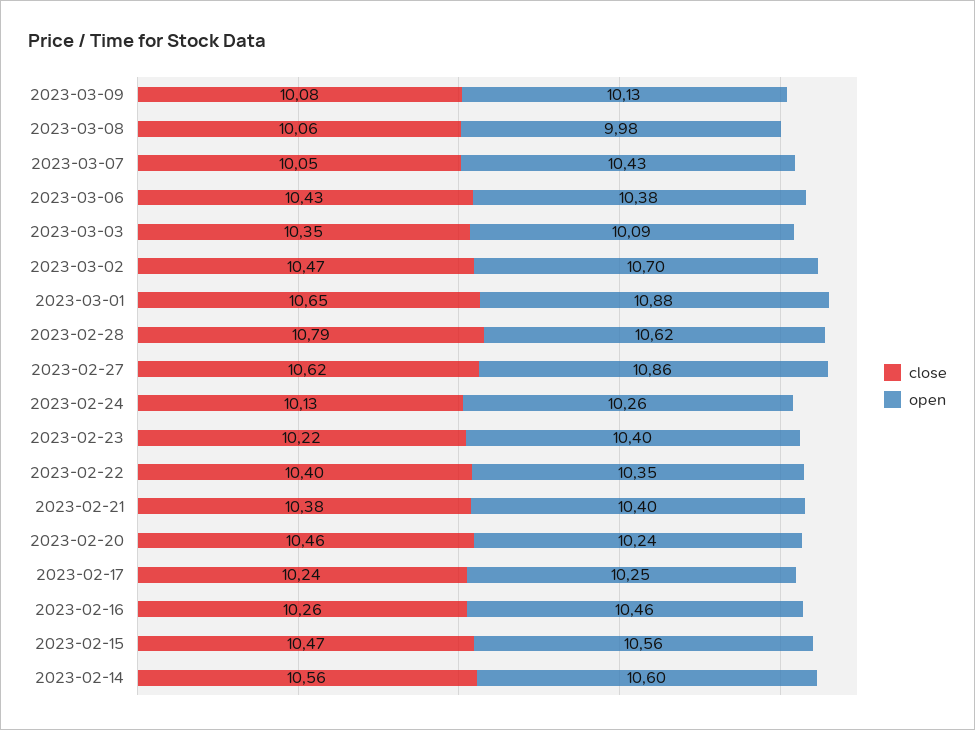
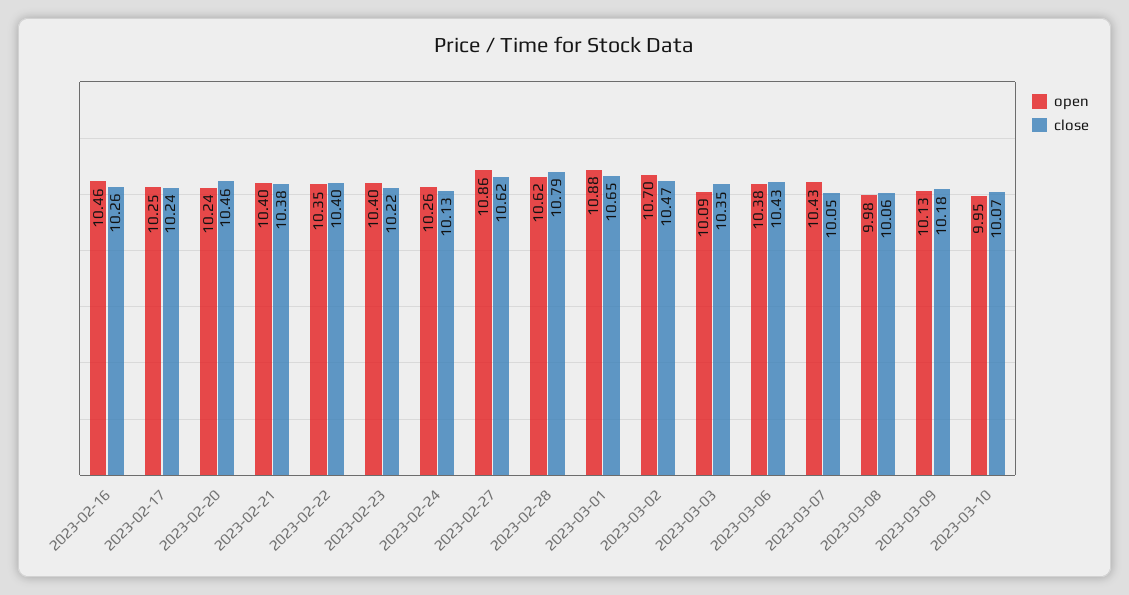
close, 2023-03-09: 10.08 -> 10.18
close, 2023-02-15: 10.47 -> none
open, 2023-02-15: 10.56 -> none
close, 2023-02-14: 10.56 -> none
open, 2023-02-14: 10.6 -> none
open, 2023-03-10: none -> 9.95
close, 2023-03-10: none -> 10.07

